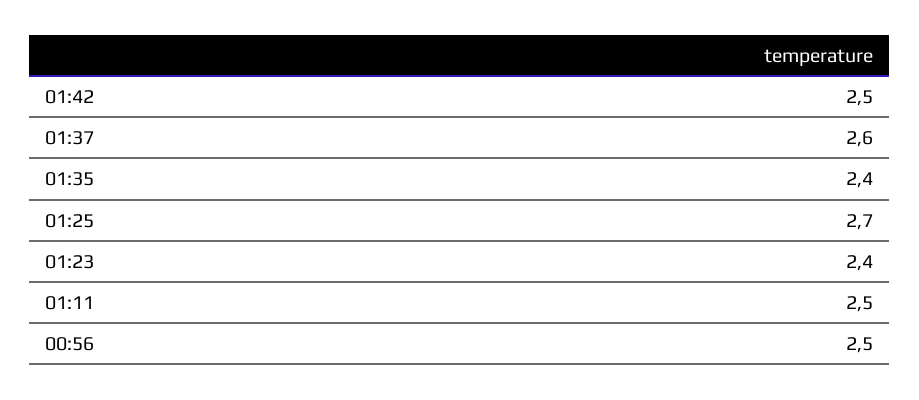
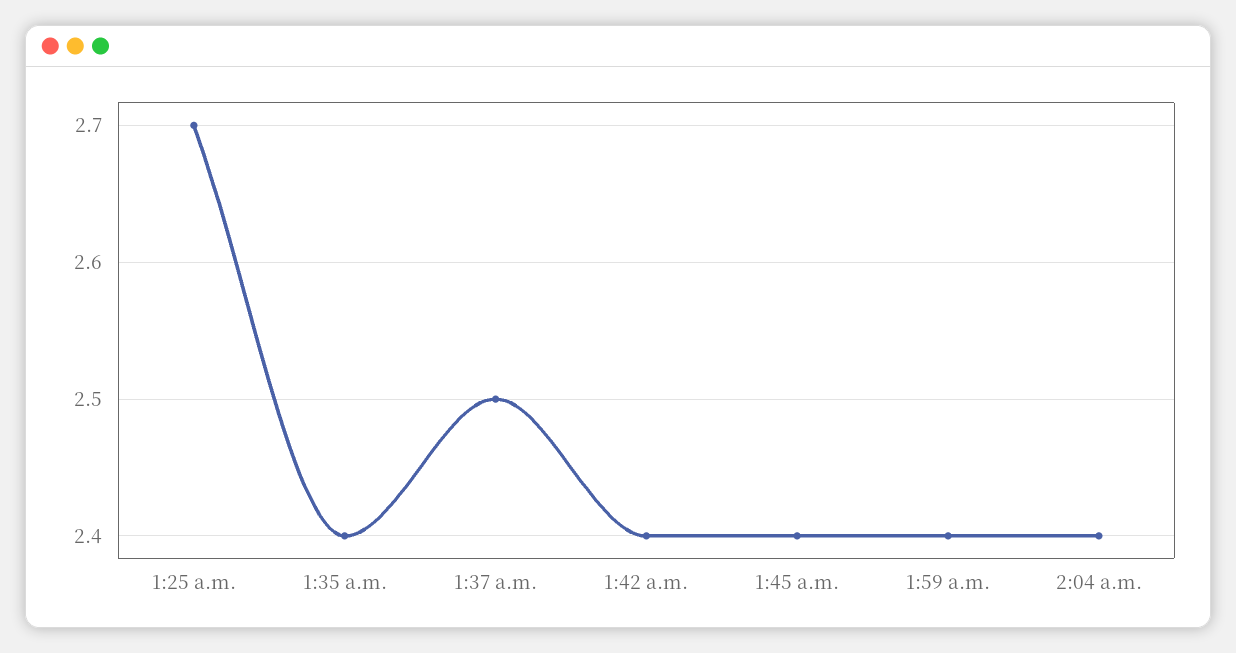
01:42: 2.5 -> 2.4
01:37: 2.6 -> 2.5
01:23: 2.4 -> none
01:11: 2.5 -> none
00:56: 2.5 -> none
1:45 a.m.: none -> 2.4
1:59 a.m.: none -> 2.4
2:04 a.m.: none -> 2.4

